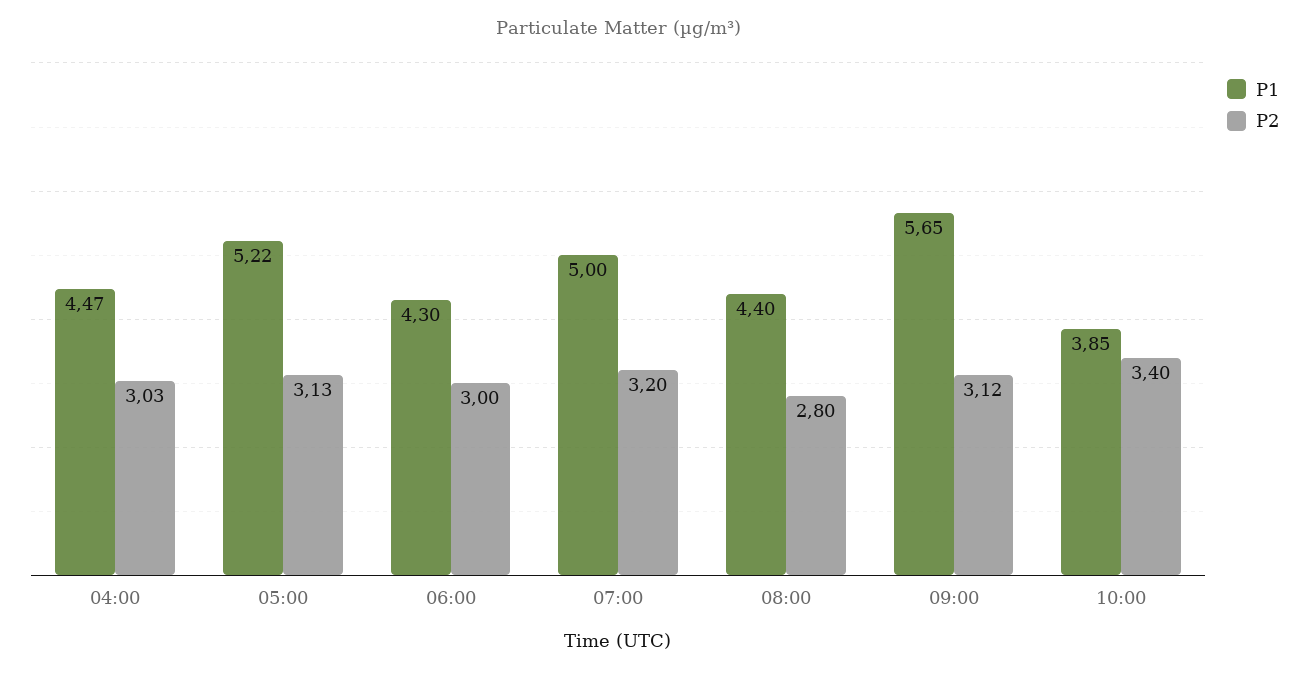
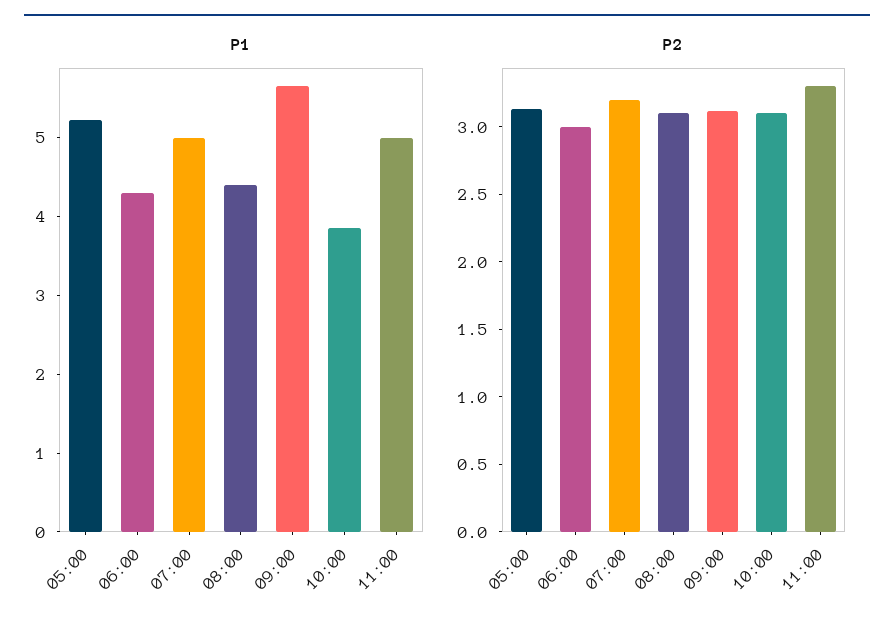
P1, 04:00: 4.47 -> none
P2, 04:00: 3.03 -> none
P2, 08:00: 2.8 -> 3.1
P2, 10:00: 3.4 -> 3.1
P1, 11:00: none -> 5
P2, 11:00: none -> 3.3

